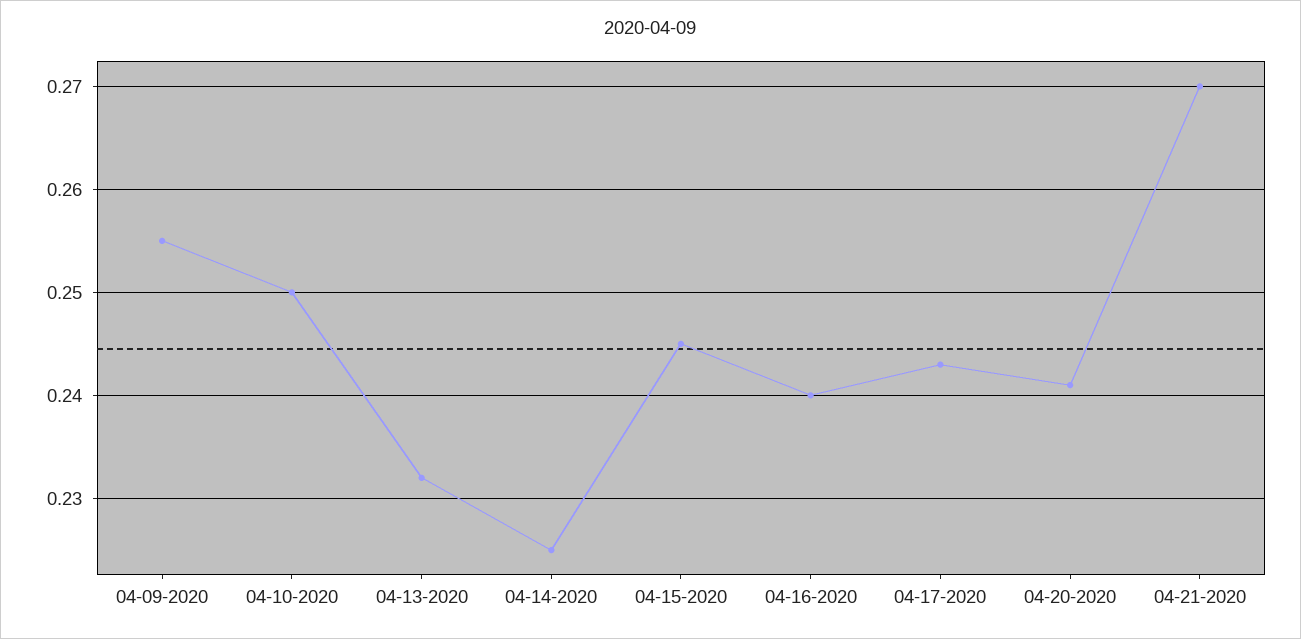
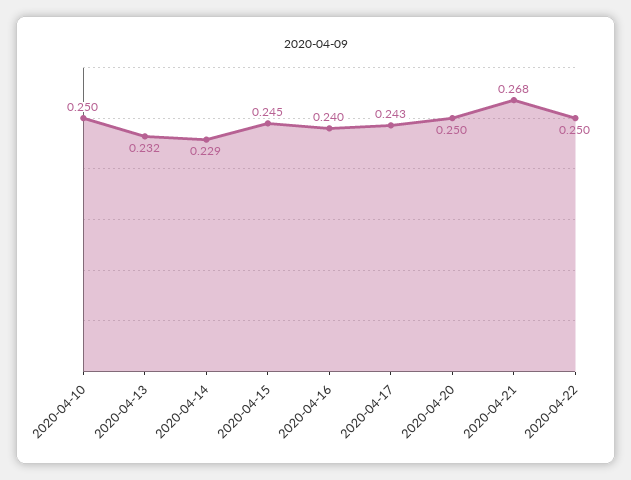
04-09-2020: 0.255 -> none
04-14-2020: 0.225 -> 0.229
04-20-2020: 0.241 -> 0.25
04-21-2020: 0.27 -> 0.268
2020-04-22: none -> 0.25

